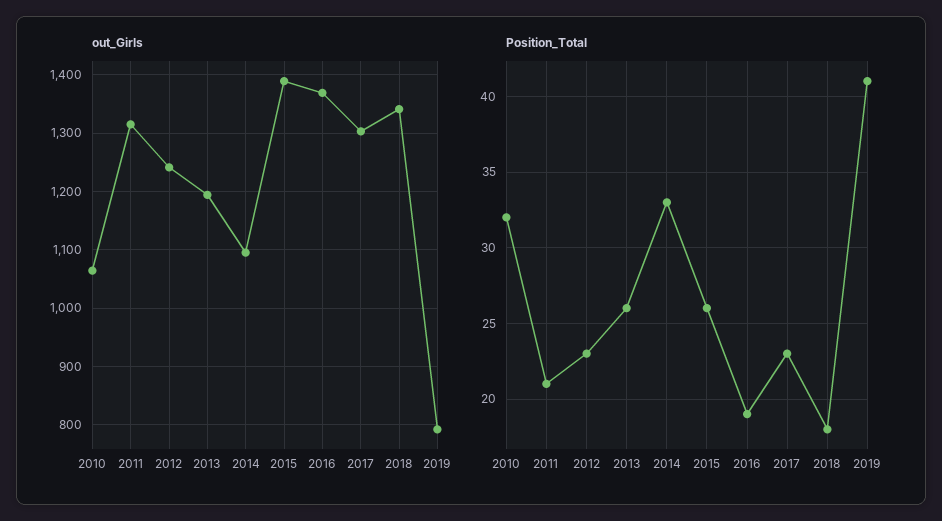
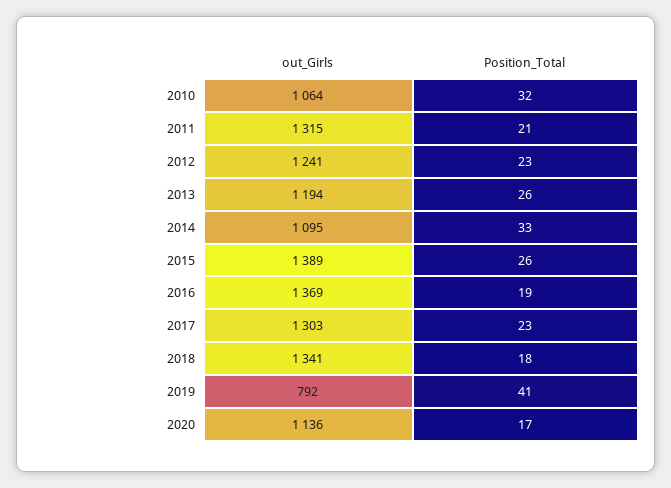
out_Girls, 2020: none -> 1136
Position_Total, 2020: none -> 17

